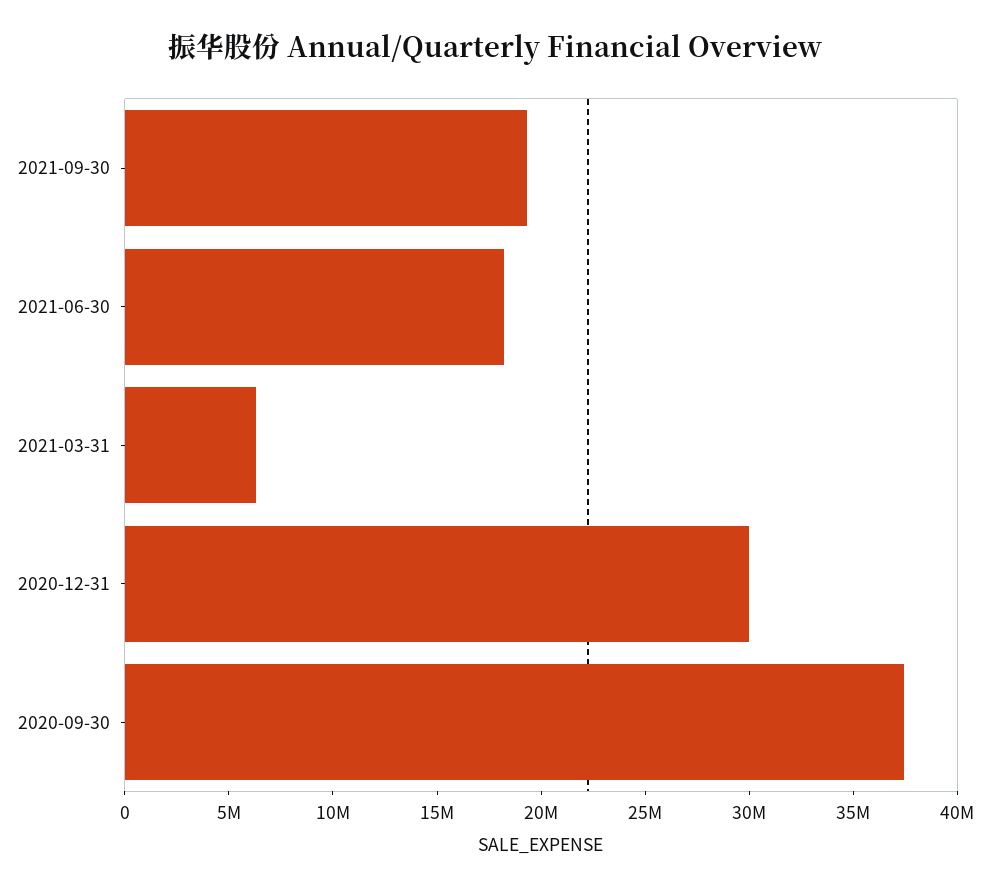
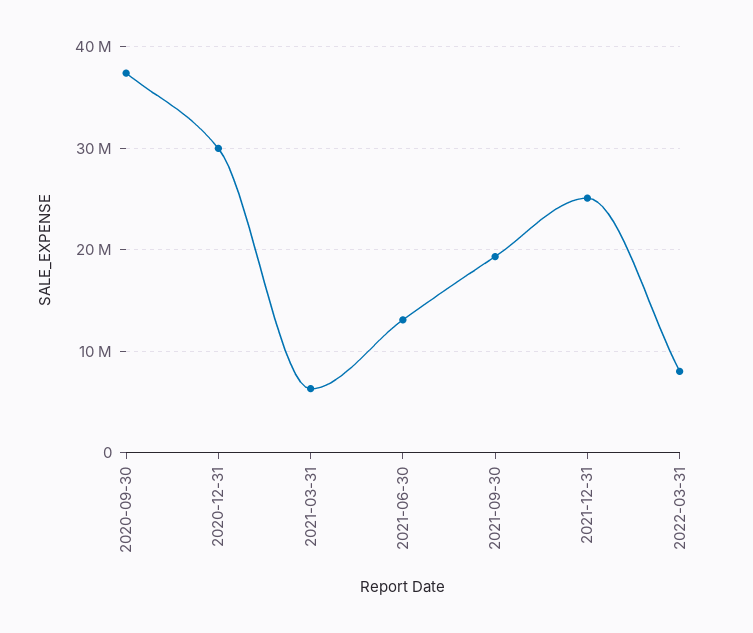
2021-06-30: 18000000 -> 13000000
2021-12-31: none -> 25000000
2022-03-31: none -> 8000000

